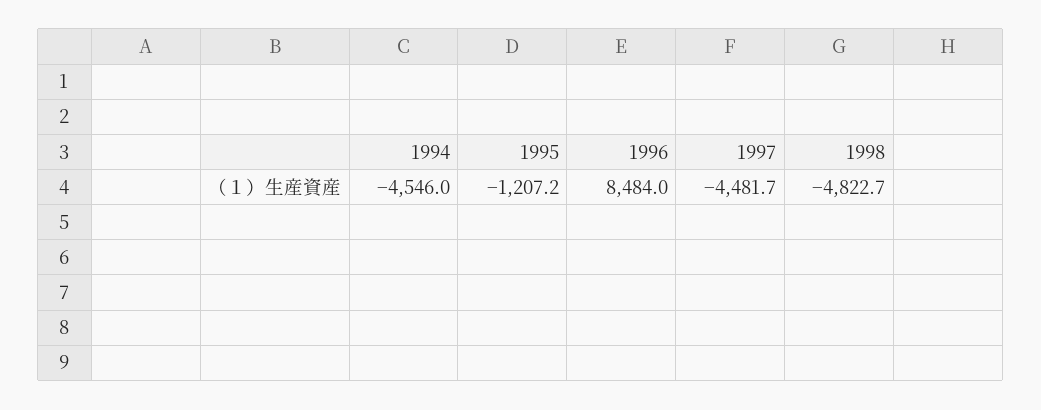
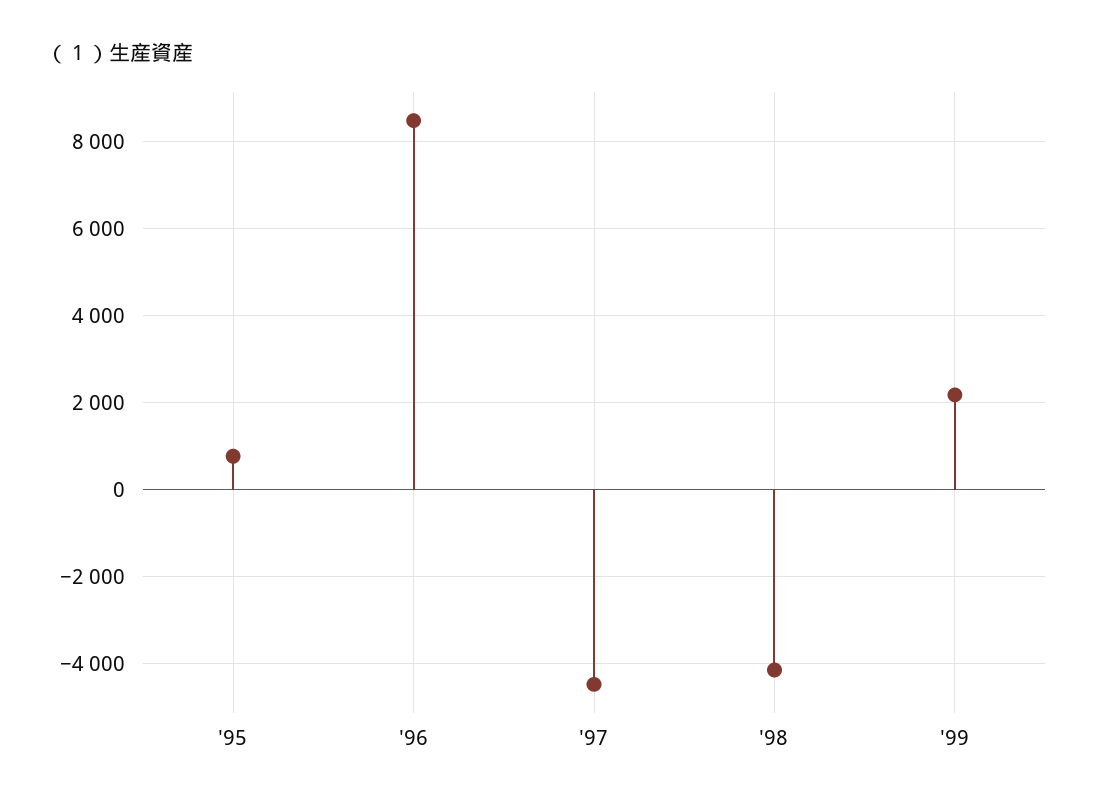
1994: -4546 -> none
1995: -1207.2 -> 800
1998: -4822.7 -> -4200
'99: none -> 2200

